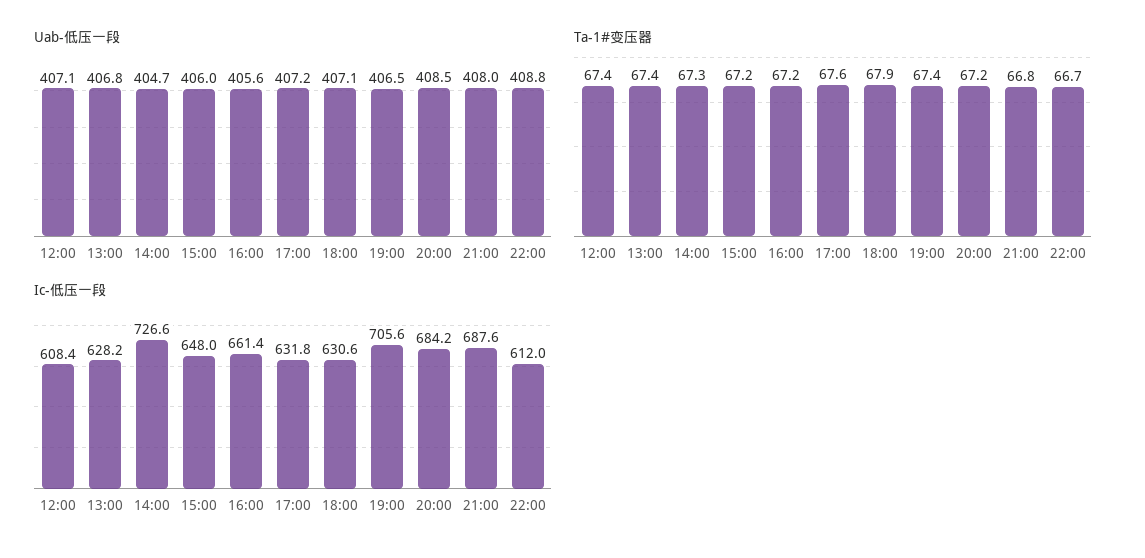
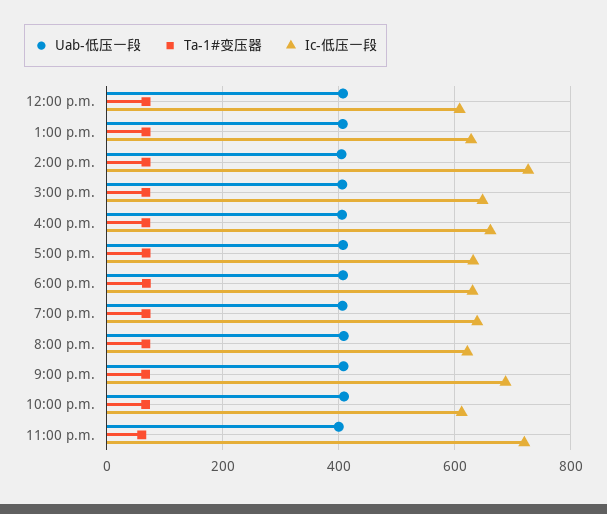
Ic-低压一段, 19:00: 705.6 -> 640
Ic-低压一段, 20:00: 684.2 -> 620
Uab-低压一段, 11:00 p.m.: none -> 400
Ta-1#变压器, 11:00 p.m.: none -> 60
Ic-低压一段, 11:00 p.m.: none -> 720

